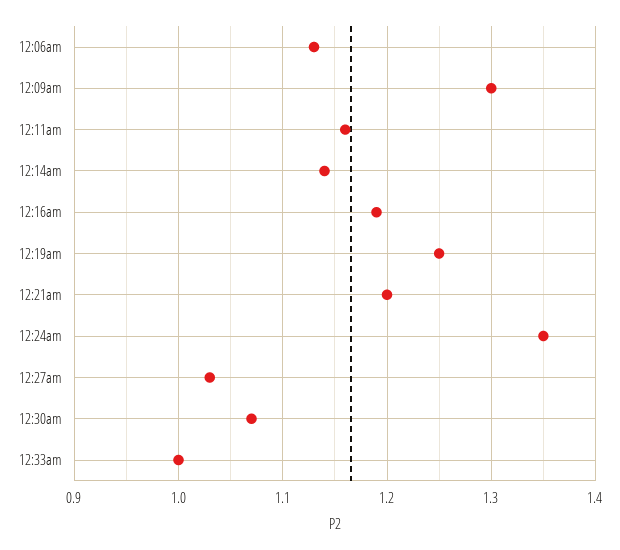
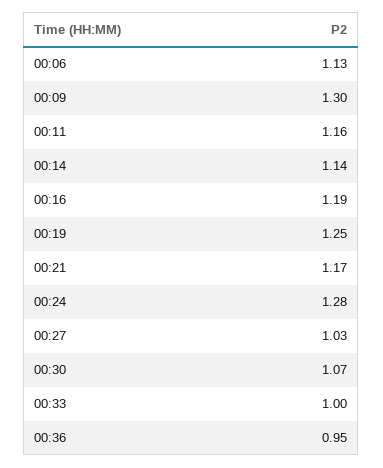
12:21am: 1.2 -> 1.17
12:24am: 1.35 -> 1.28
00:36: none -> 0.95

